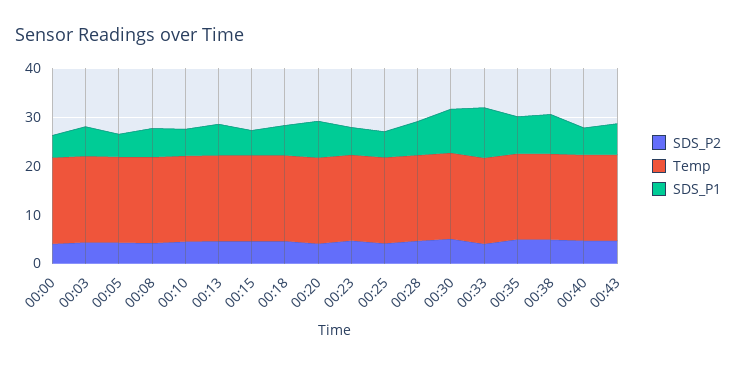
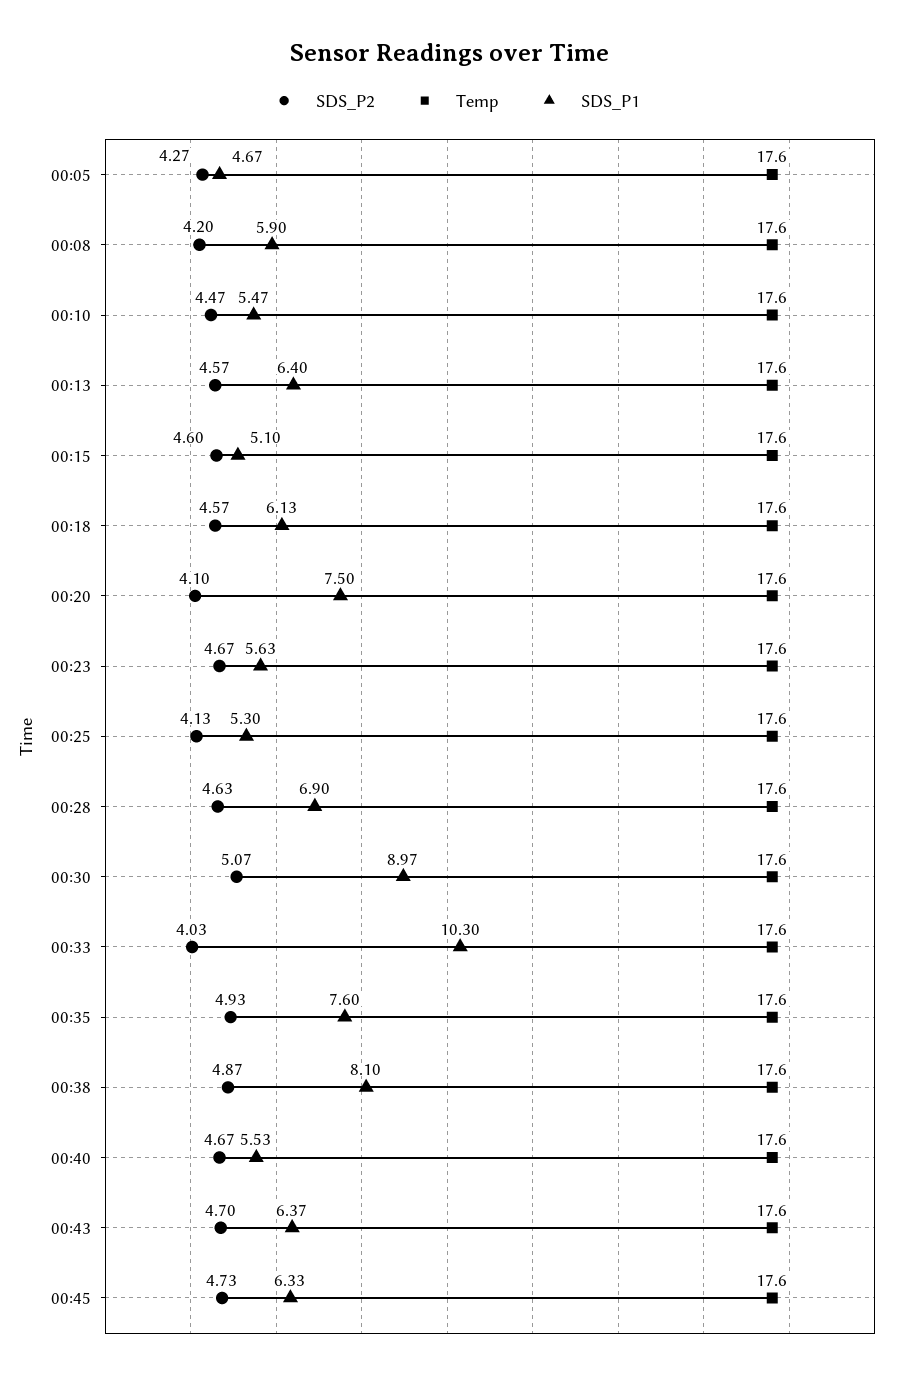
SDS_P2, 00:00: 4 -> none
Temp, 00:00: 18 -> none
SDS_P1, 00:00: 4 -> none
SDS_P2, 00:03: 4 -> none
Temp, 00:03: 18 -> none
SDS_P1, 00:03: 6 -> none
SDS_P2, 00:45: none -> 4.73
Temp, 00:45: none -> 17.6
SDS_P1, 00:45: none -> 6.33

